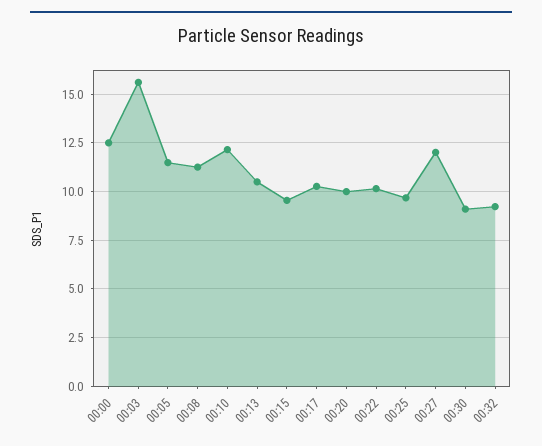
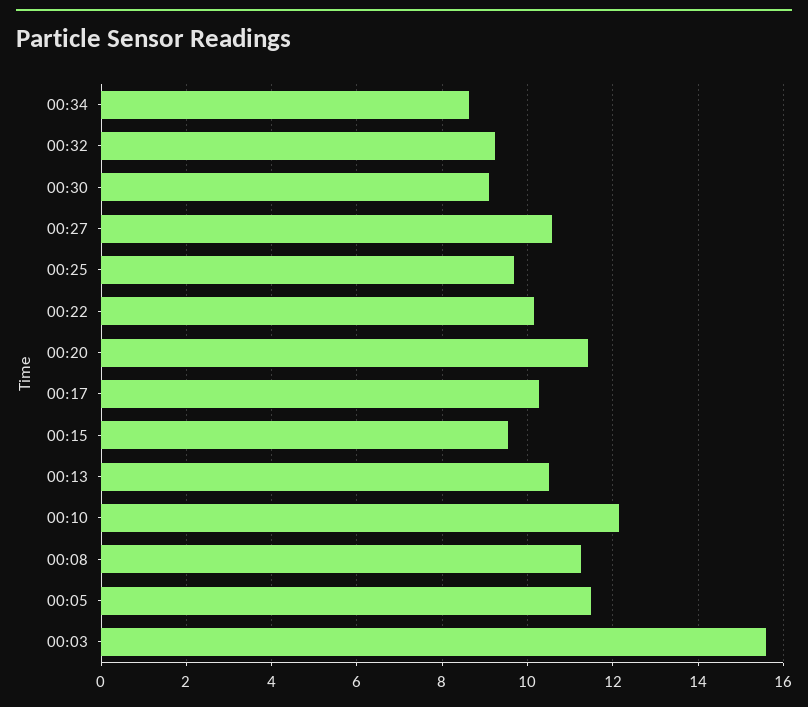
00:00: 12.5 -> none
00:20: 10 -> 11.4
00:27: 12 -> 10.6
00:34: none -> 8.6

